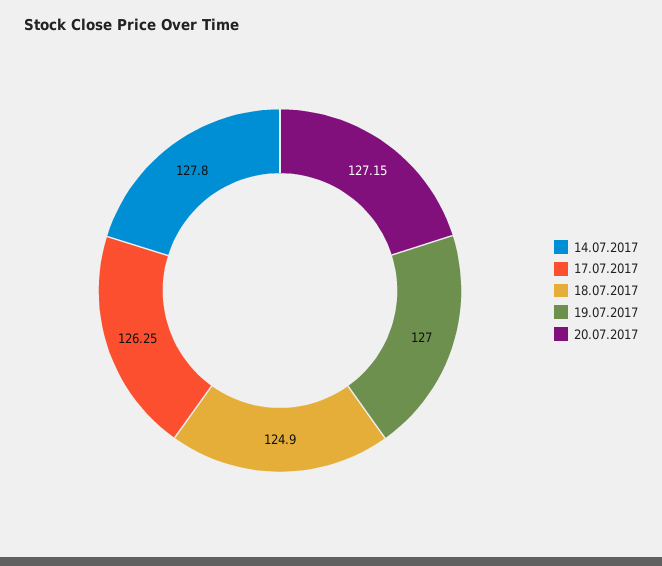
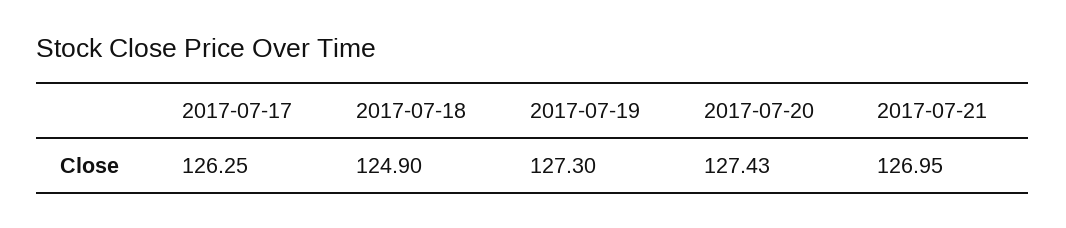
14.07.2017: 127.8 -> none
19.07.2017: 127 -> 127.3
20.07.2017: 127.15 -> 127.43
2017-07-21: none -> 126.95

